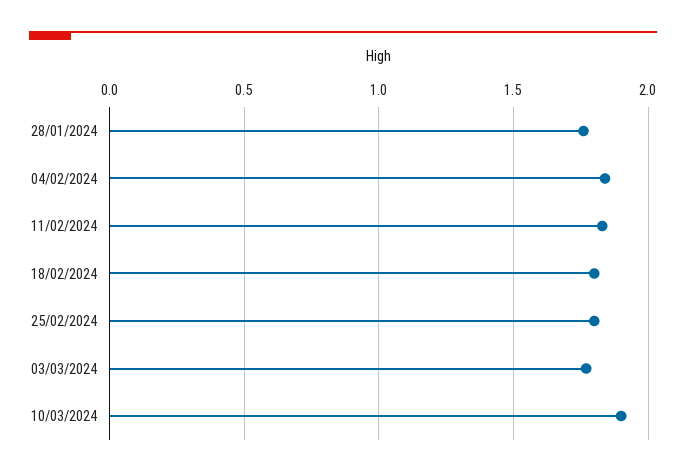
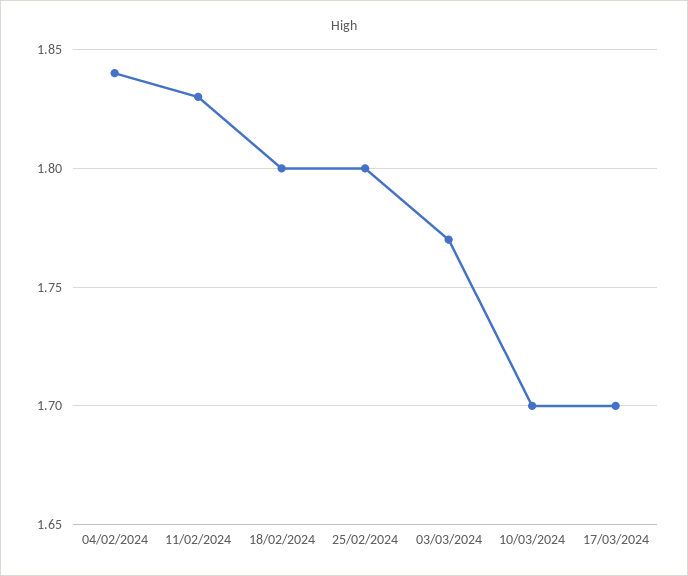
28/01/2024: 1.75 -> none
10/03/2024: 1.9 -> 1.7
17/03/2024: none -> 1.7

